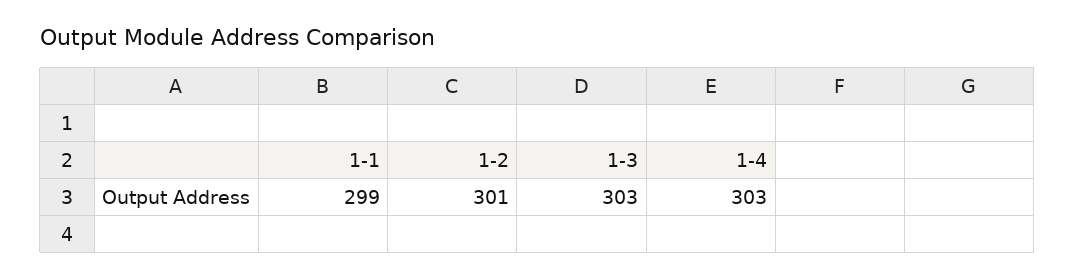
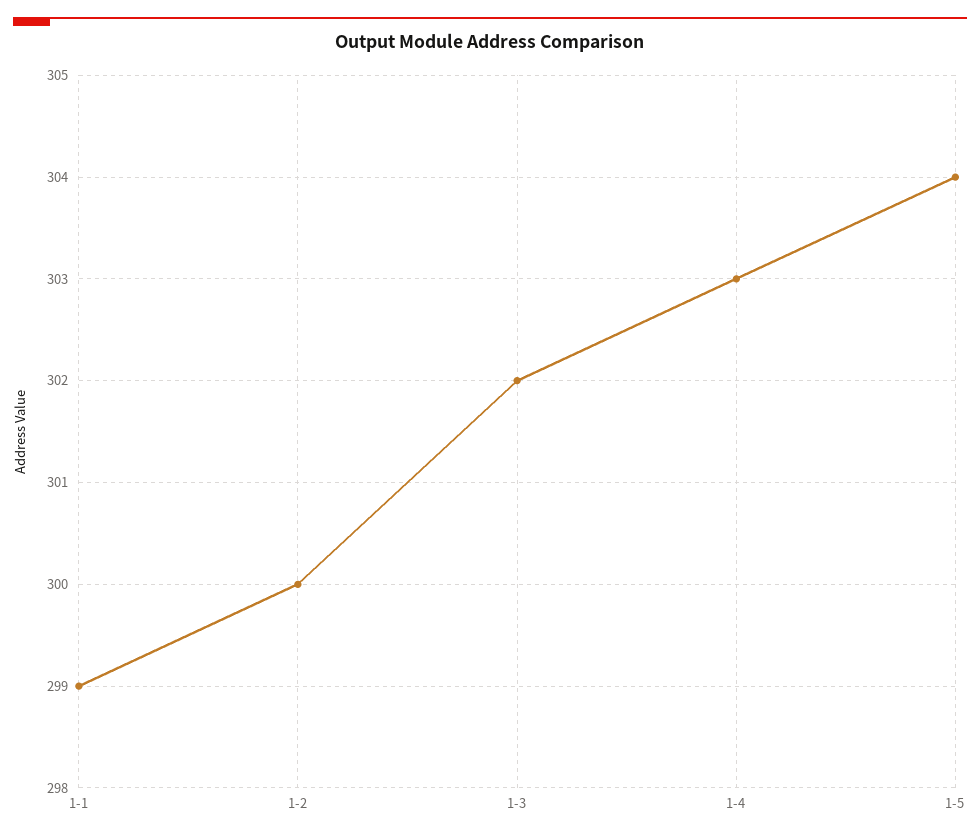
1-2: 301 -> 300
1-3: 303 -> 302
1-5: none -> 304

